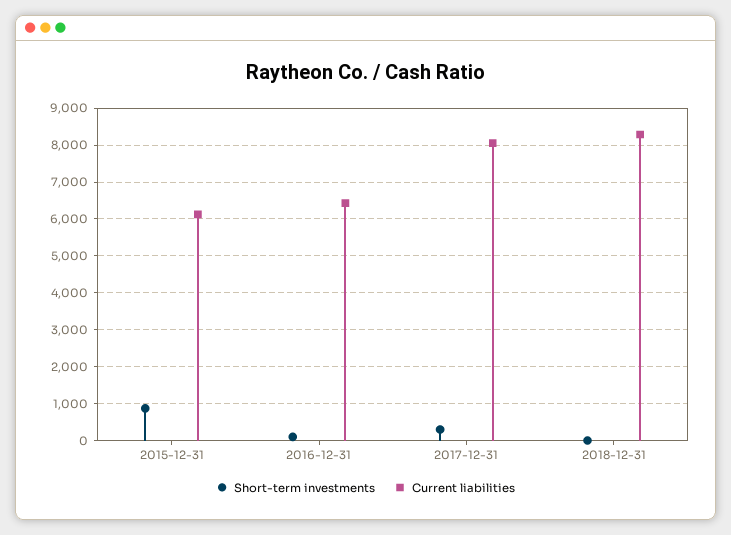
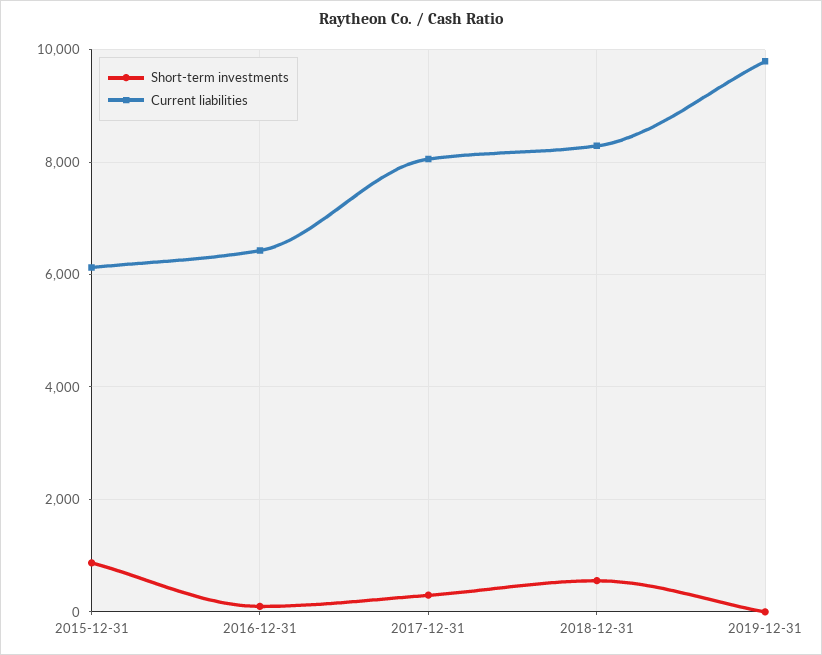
Short-term investments, 2018-12-31: 0 -> 600
Short-term investments, 2019-12-31: none -> 0
Current liabilities, 2019-12-31: none -> 9800

